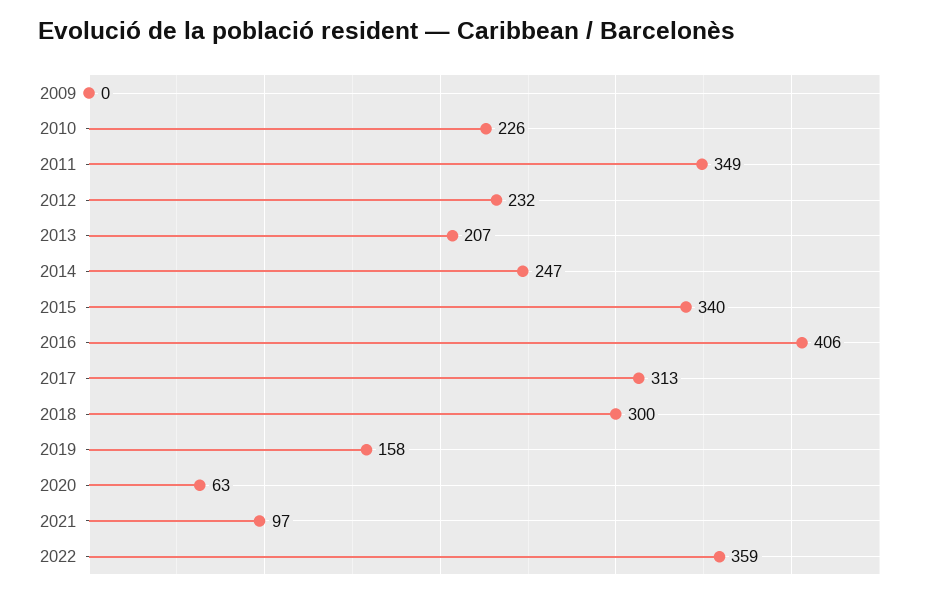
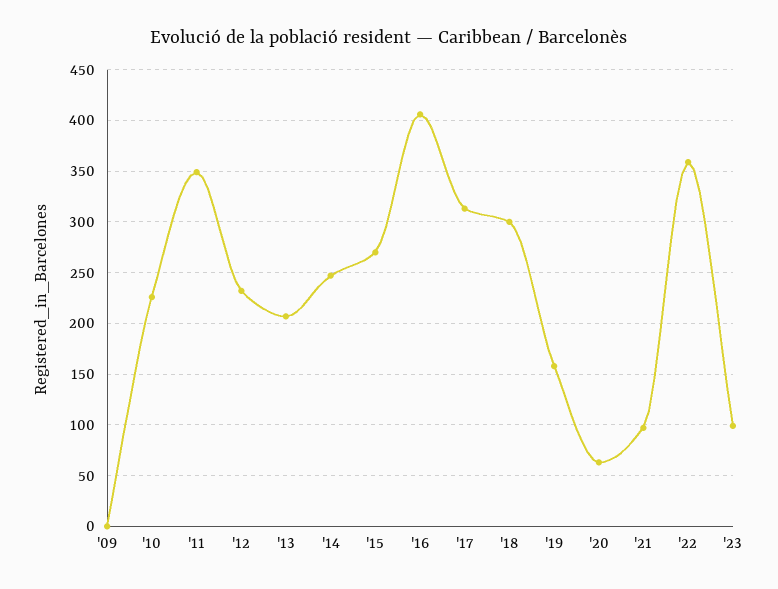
2015: 340 -> 270
'23: none -> 100

